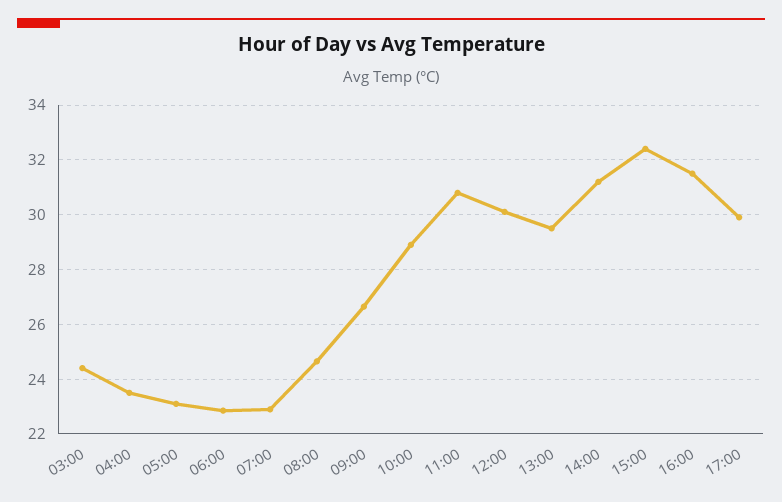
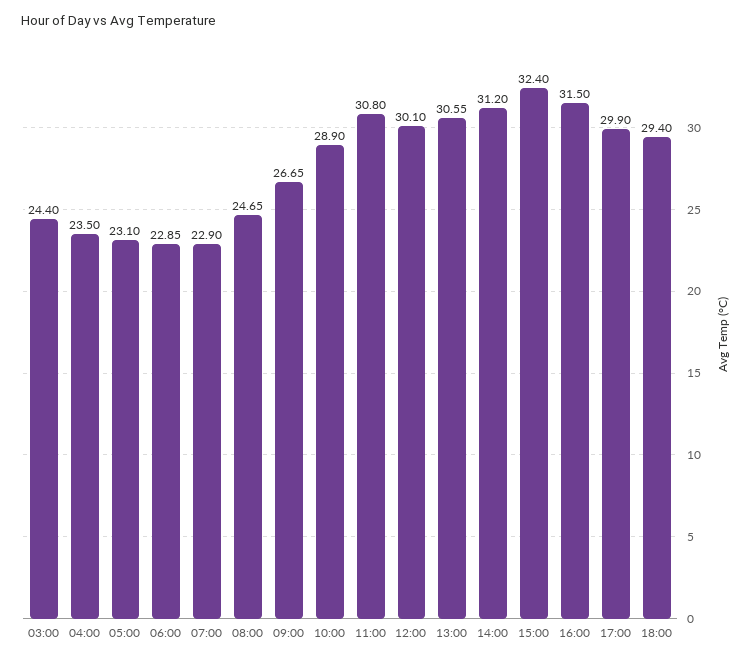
13:00: 29.5 -> 30.55
18:00: none -> 29.4

